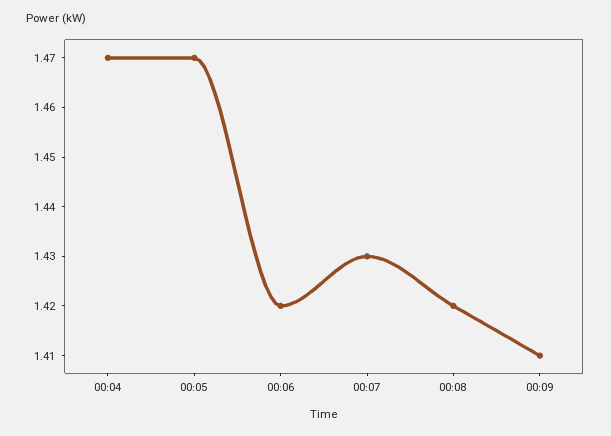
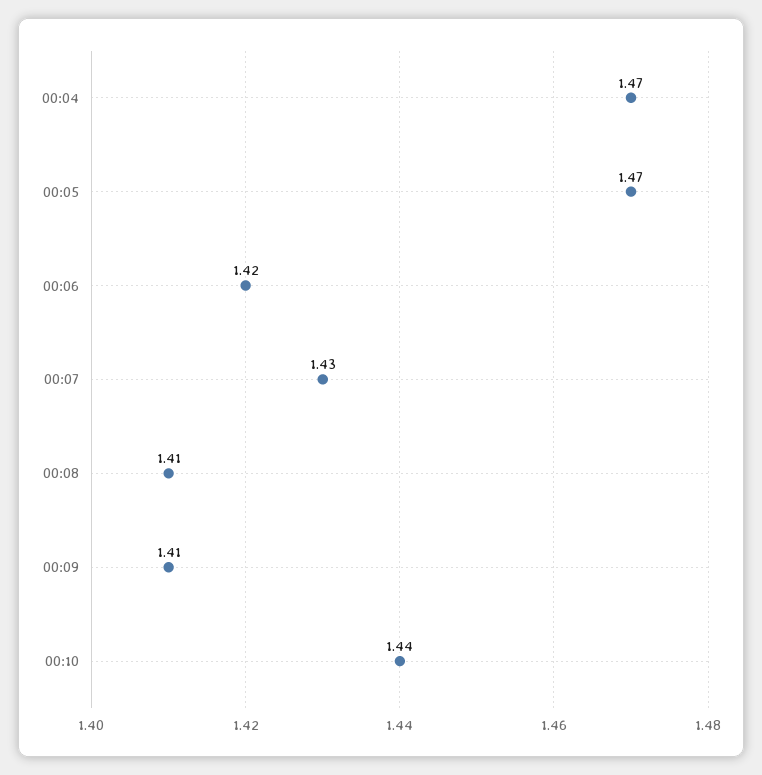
00:08: 1.42 -> 1.41
00:10: none -> 1.44

